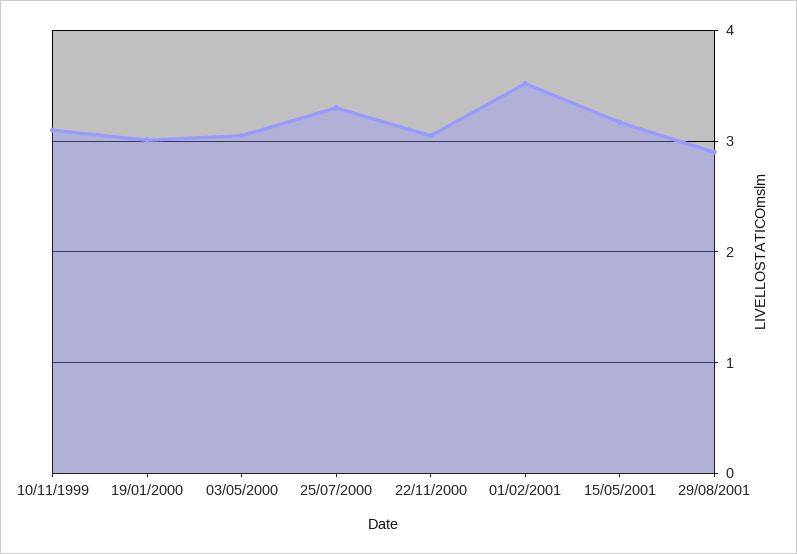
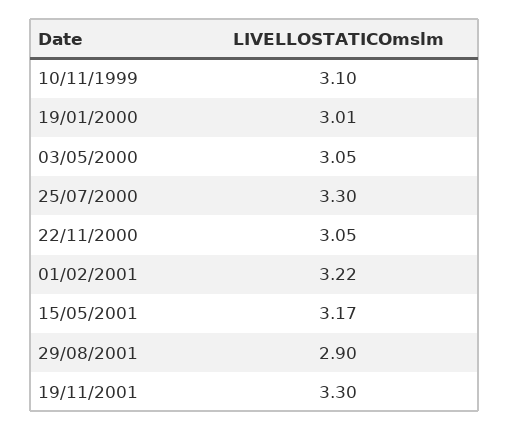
01/02/2001: 3.5 -> 3.22
19/11/2001: none -> 3.3

